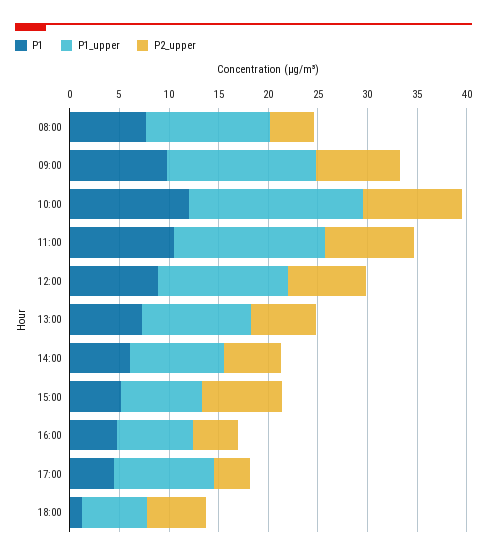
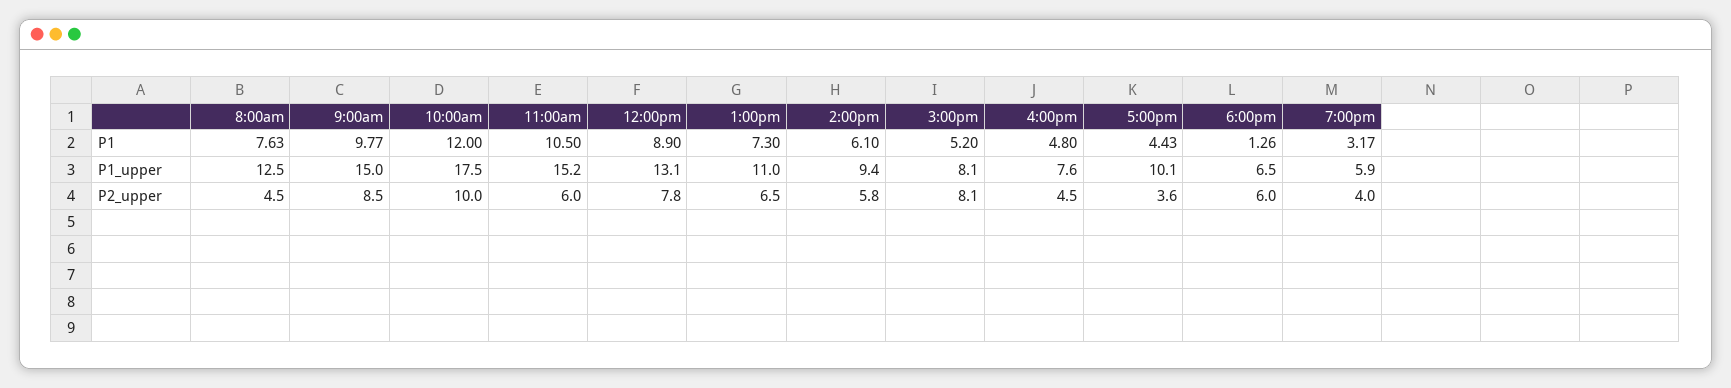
P2_upper, 11:00: 9 -> 6
P1, 7:00pm: none -> 3.17
P1_upper, 7:00pm: none -> 5.9
P2_upper, 7:00pm: none -> 4

